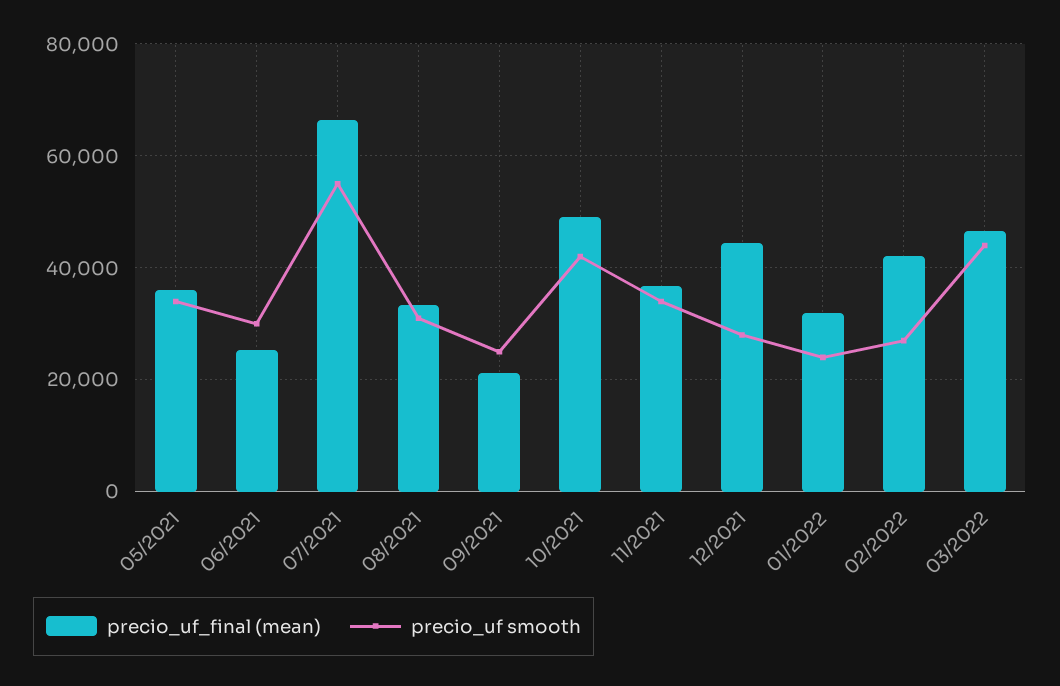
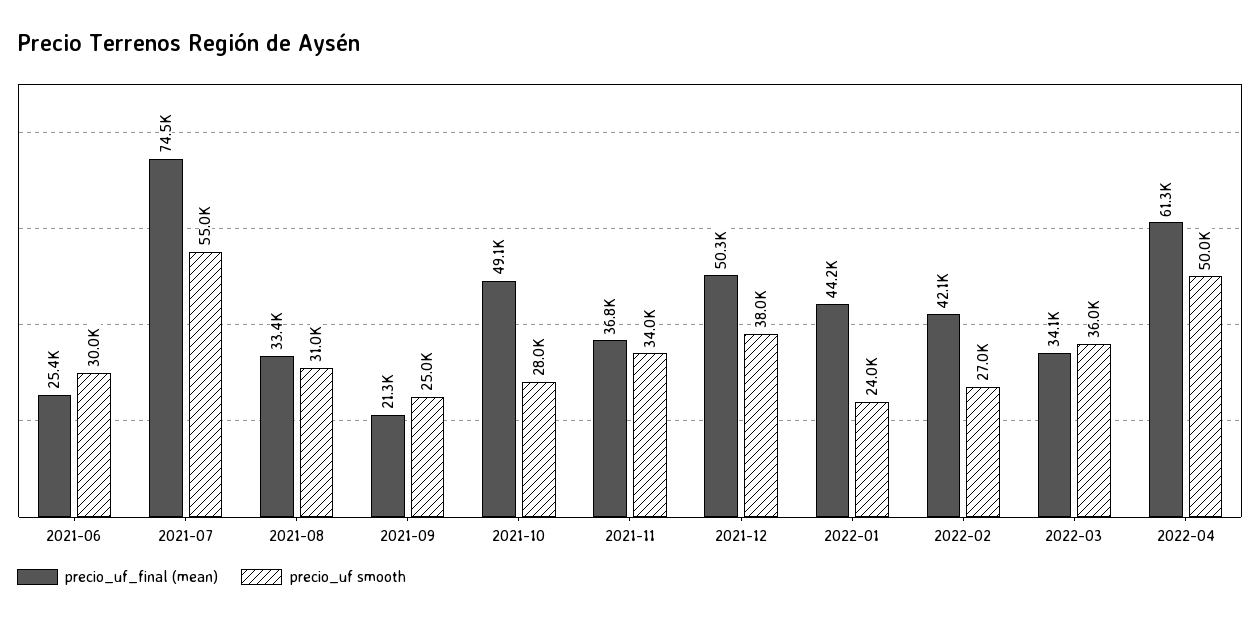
precio_uf_final (mean), 05/2021: 36000 -> none
precio_uf smooth, 05/2021: 34000 -> none
precio_uf_final (mean), 07/2021: 66000 -> 74500
precio_uf smooth, 10/2021: 42000 -> 28000
precio_uf_final (mean), 12/2021: 44000 -> 50300
precio_uf smooth, 12/2021: 28000 -> 38000
precio_uf_final (mean), 01/2022: 32000 -> 44200
precio_uf_final (mean), 03/2022: 46000 -> 34100
precio_uf smooth, 03/2022: 44000 -> 36000
precio_uf_final (mean), 2022-04: none -> 61300
precio_uf smooth, 2022-04: none -> 50000

